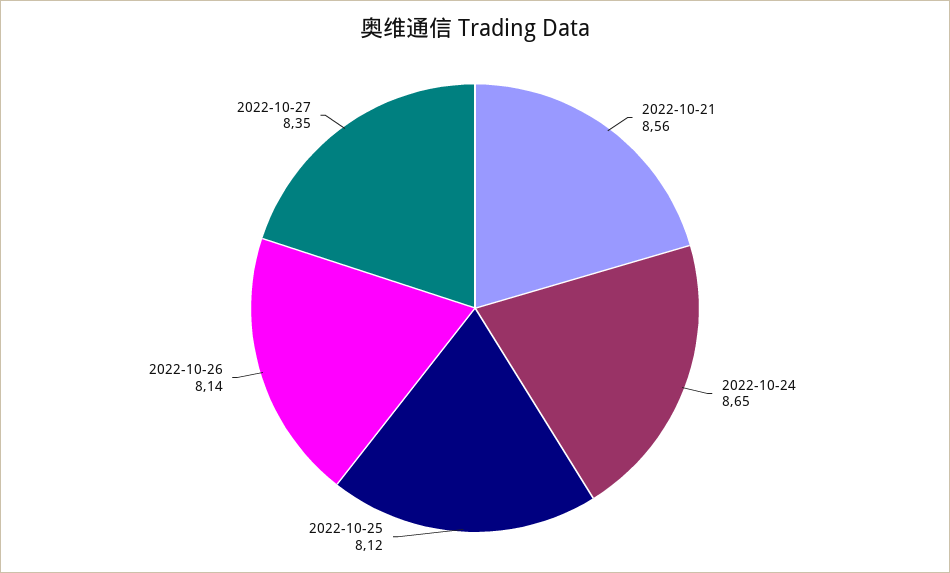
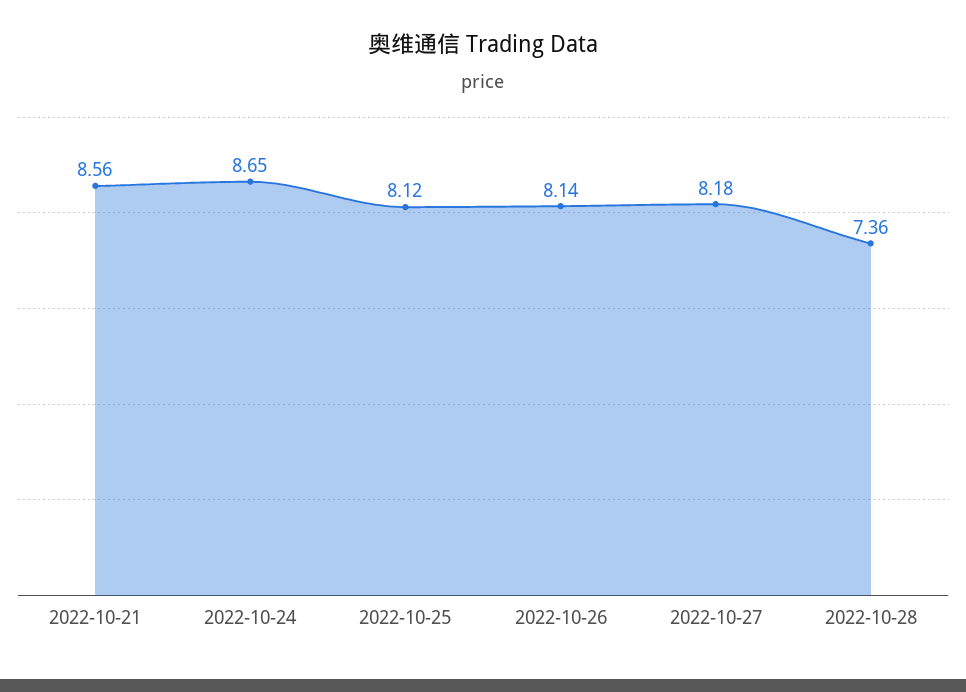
2022-10-27: 8.35 -> 8.18
2022-10-28: none -> 7.36

